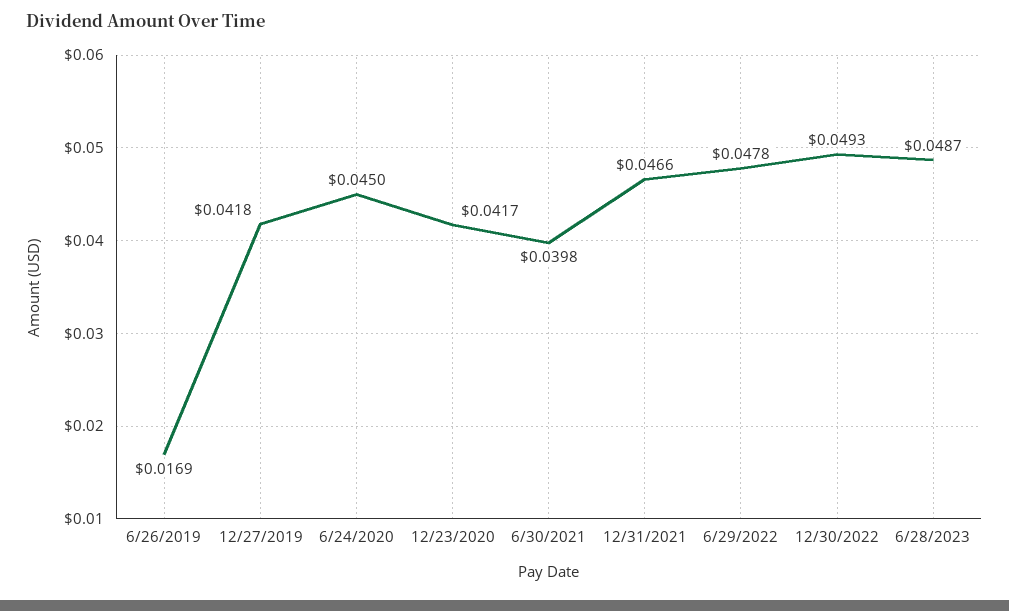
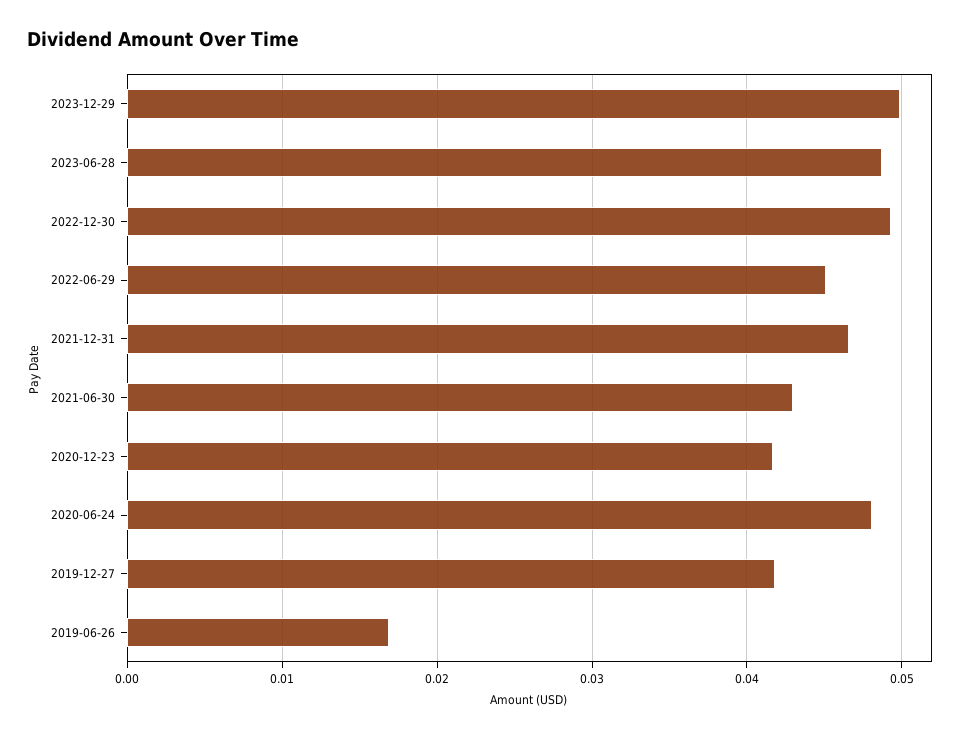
6/24/2020: 0.045 -> 0.048
6/30/2021: 0.0398 -> 0.043
6/29/2022: 0.0478 -> 0.045
2023-12-29: none -> 0.05

